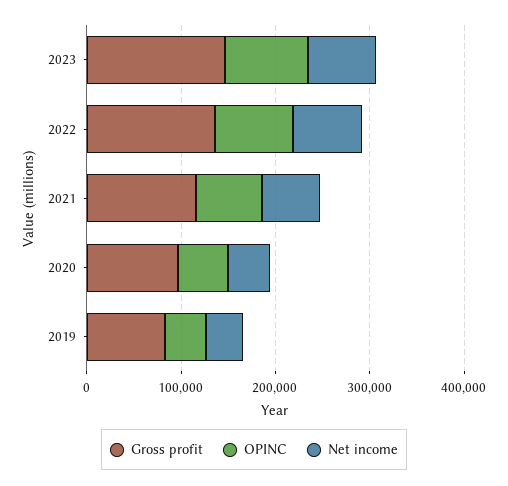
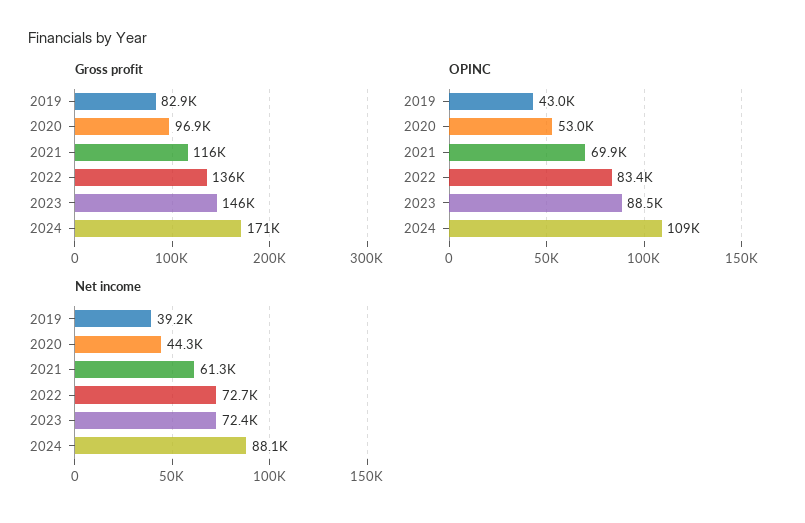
Gross profit, 2024: none -> 171000
OPINC, 2024: none -> 109000
Net income, 2024: none -> 88100

